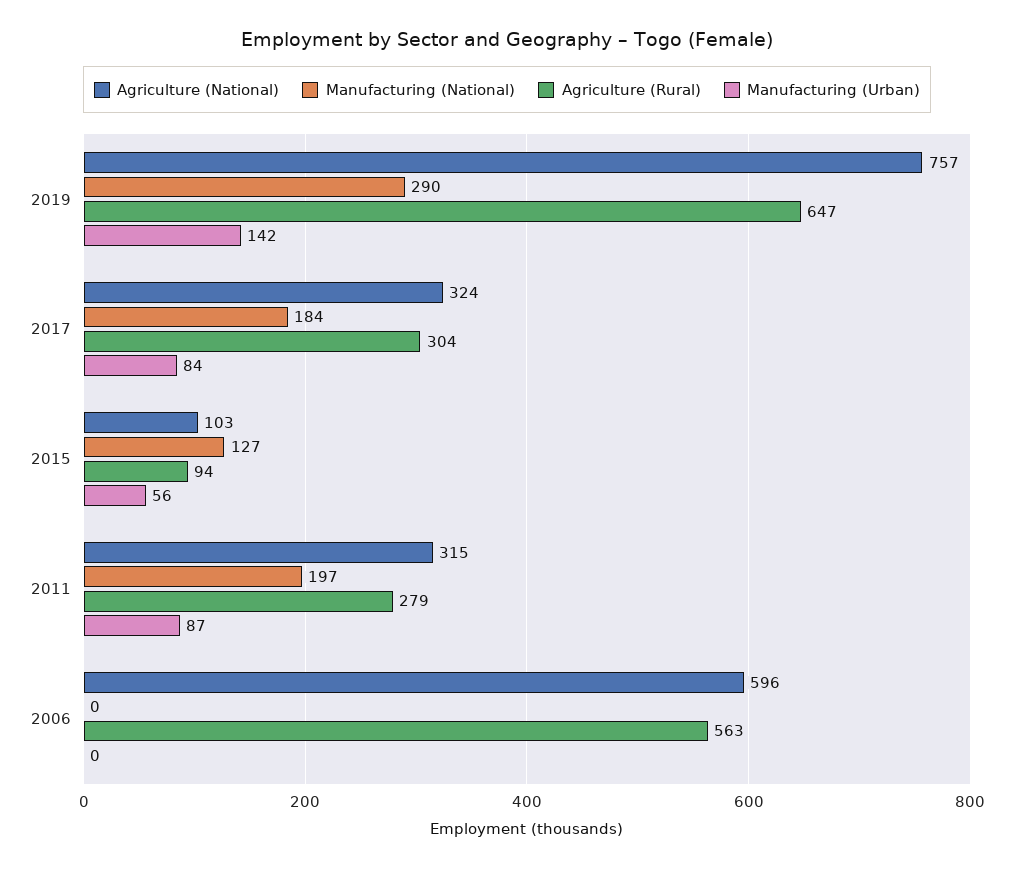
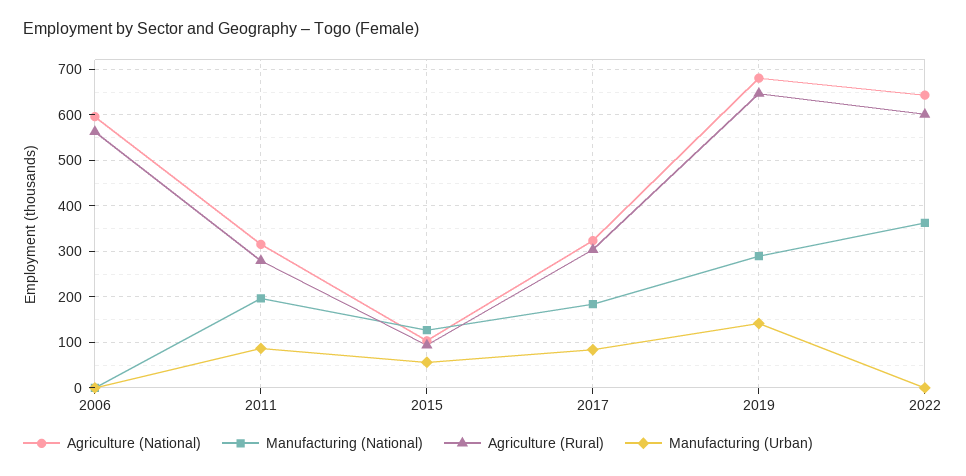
Agriculture (National), 2019: 757 -> 680
Agriculture (National), 2022: none -> 640
Manufacturing (National), 2022: none -> 360
Agriculture (Rural), 2022: none -> 600
Manufacturing (Urban), 2022: none -> 0

